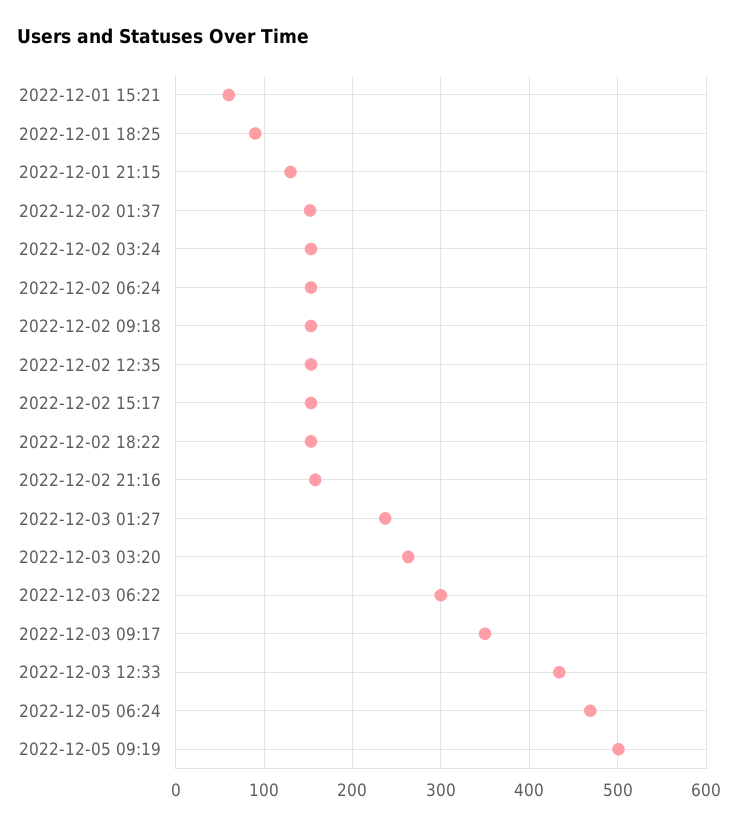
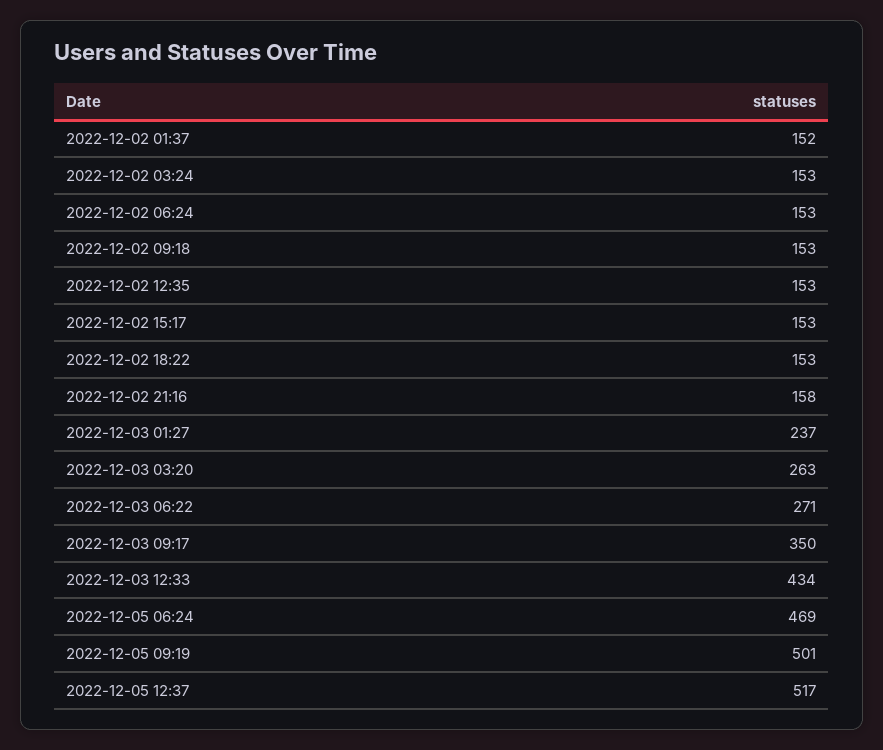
2022-12-01 15:21: 60 -> none
2022-12-01 18:25: 90 -> none
2022-12-01 21:15: 130 -> none
2022-12-03 06:22: 300 -> 271
2022-12-05 12:37: none -> 517

